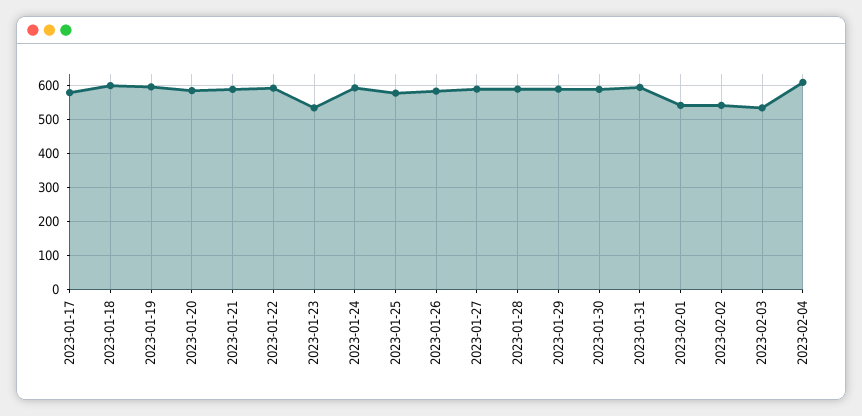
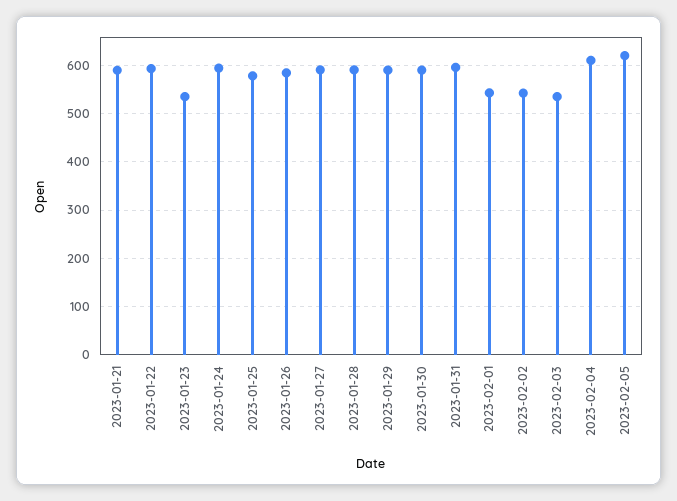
2023-01-17: 580 -> none
2023-01-18: 600 -> none
2023-01-19: 600 -> none
2023-01-20: 580 -> none
2023-02-05: none -> 620

